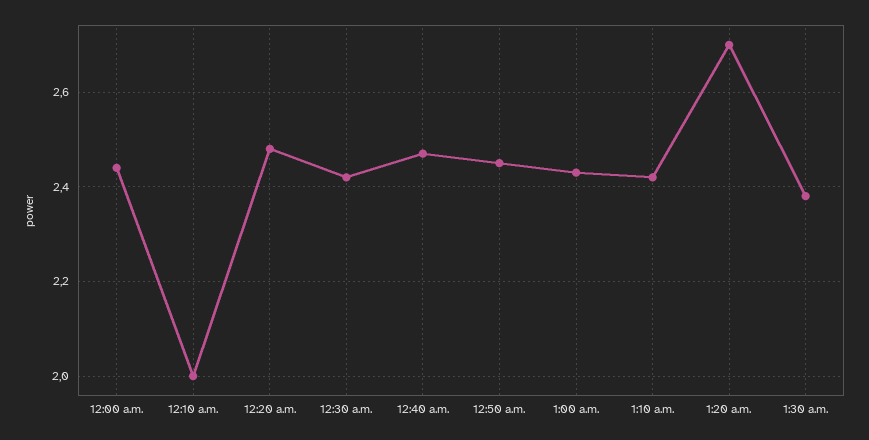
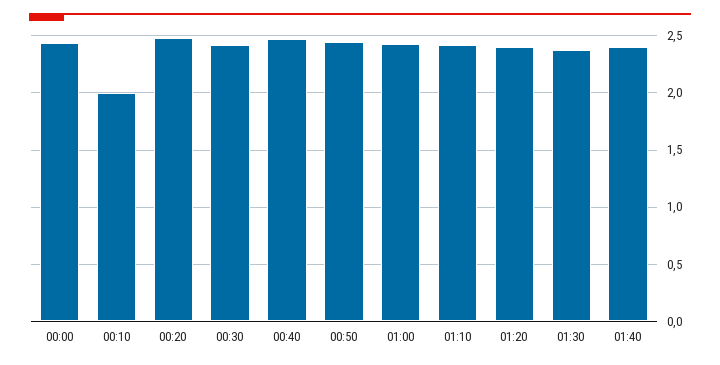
1:20 a.m.: 2.7 -> 2.4
01:40: none -> 2.4

